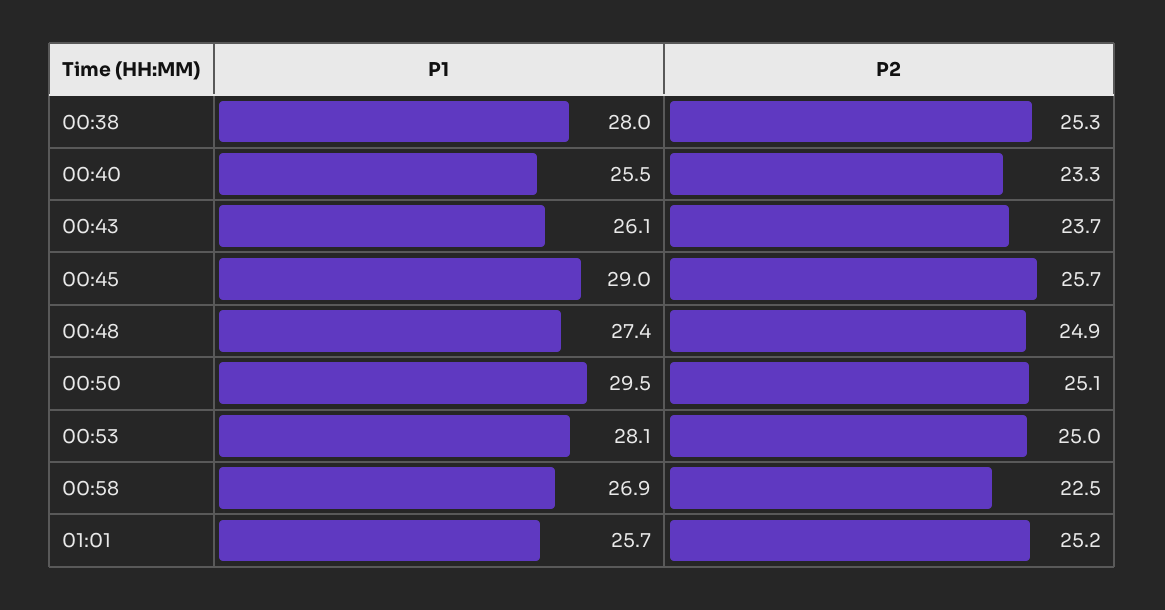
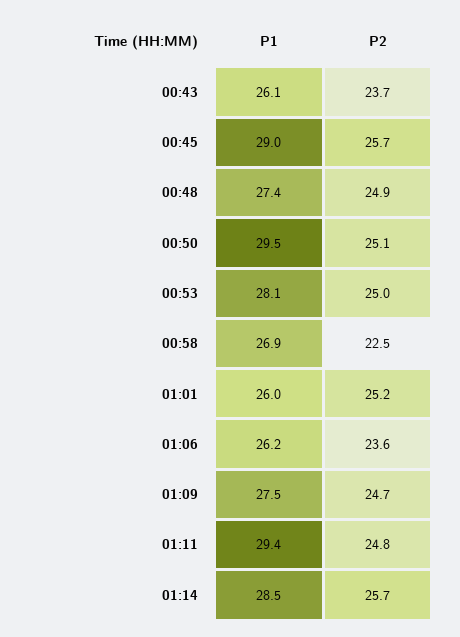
P1, 00:38: 28 -> none
P2, 00:38: 25.3 -> none
P1, 00:40: 25.5 -> none
P2, 00:40: 23.3 -> none
P1, 01:01: 25.7 -> 26
P1, 01:06: none -> 26.2
P2, 01:06: none -> 23.6
P1, 01:09: none -> 27.5
P2, 01:09: none -> 24.7
P1, 01:11: none -> 29.4
P2, 01:11: none -> 24.8
P1, 01:14: none -> 28.5
P2, 01:14: none -> 25.7

